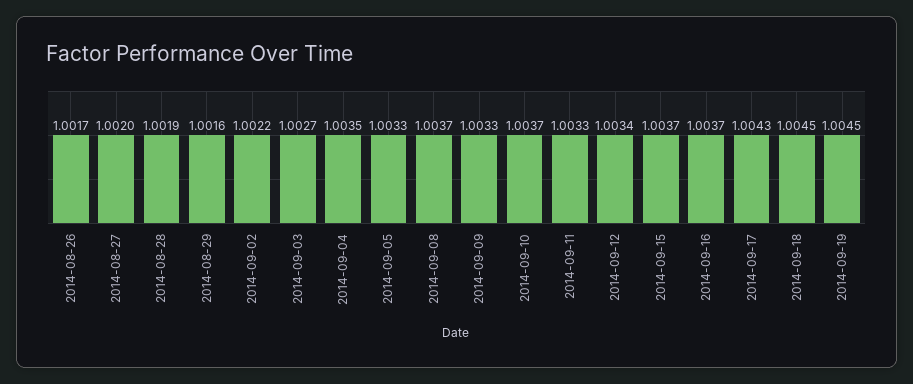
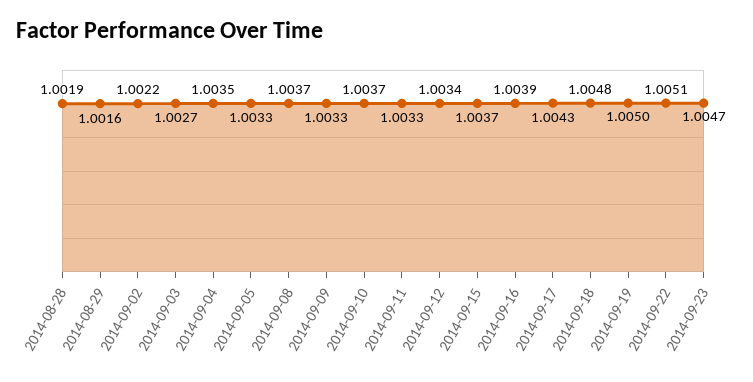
2014-08-26: 1.0017 -> none
2014-08-27: 1.002 -> none
2014-09-16: 1.0037 -> 1.0039
2014-09-18: 1.0045 -> 1.0048
2014-09-19: 1.0045 -> 1.005
2014-09-22: none -> 1.0051
2014-09-23: none -> 1.0047

